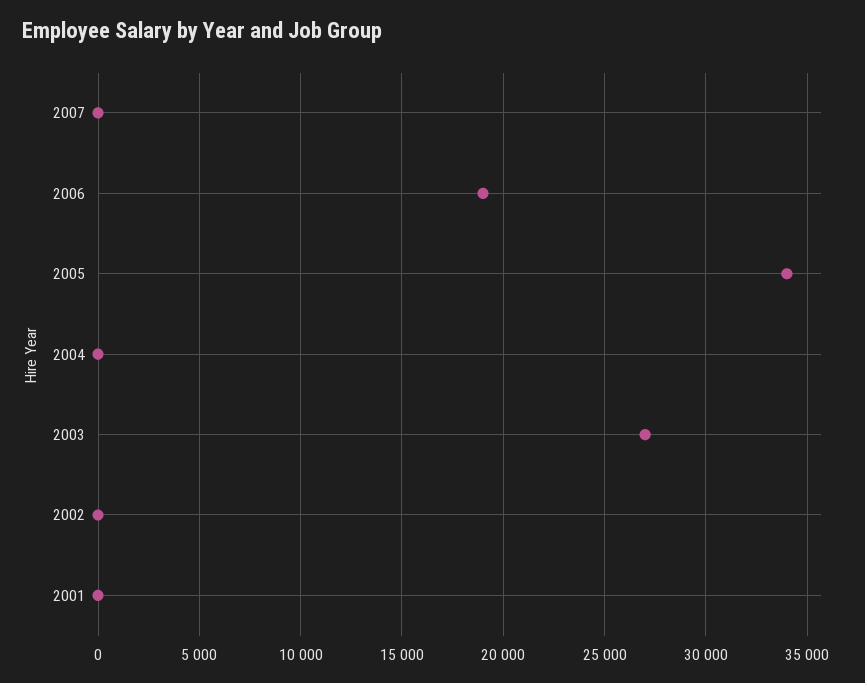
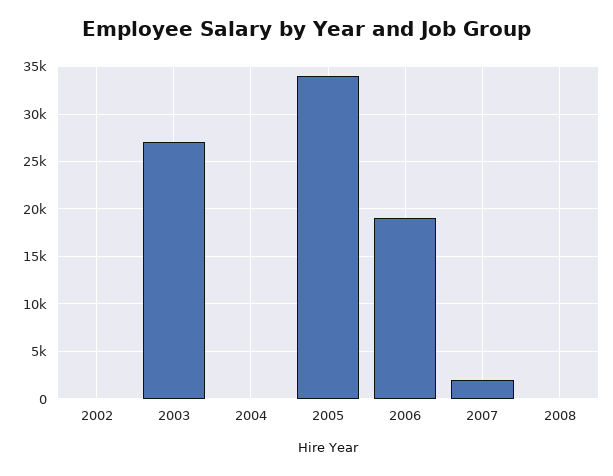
2007: 0 -> 2000
2001: 0 -> none
2008: none -> 0

